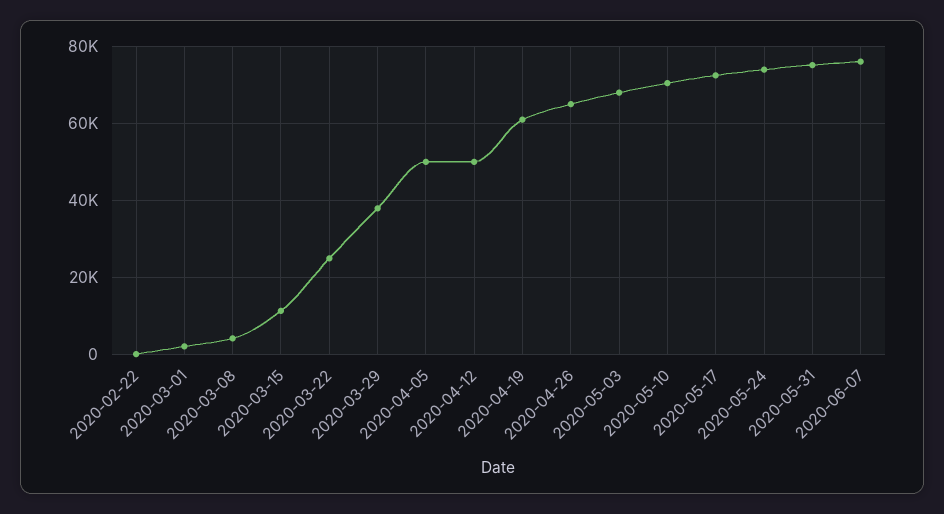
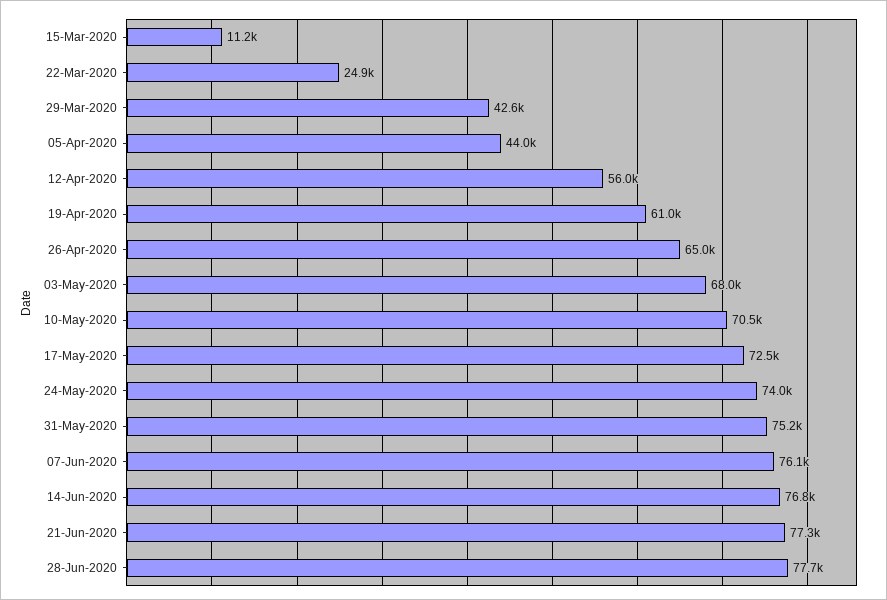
2020-02-22: 0 -> none
2020-03-01: 2000 -> none
2020-03-08: 4000 -> none
2020-03-29: 38000 -> 42600
2020-04-05: 50000 -> 44000
2020-04-12: 50000 -> 56000
14-Jun-2020: none -> 76800
21-Jun-2020: none -> 77300
28-Jun-2020: none -> 77700

